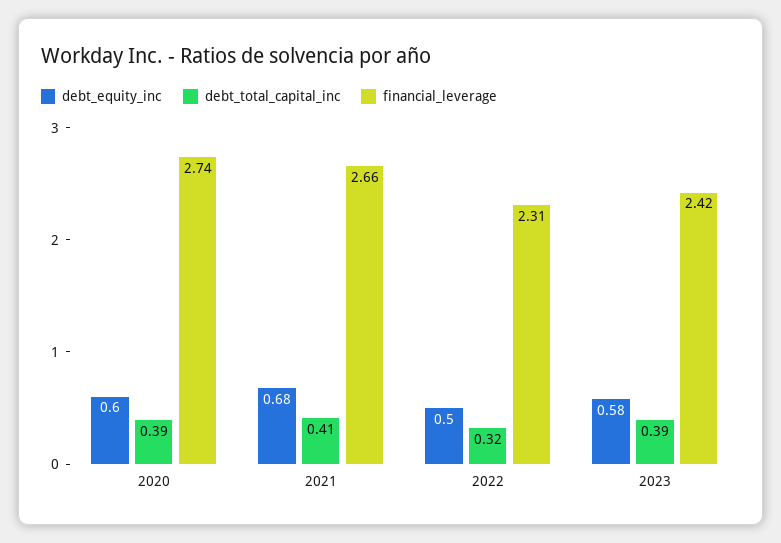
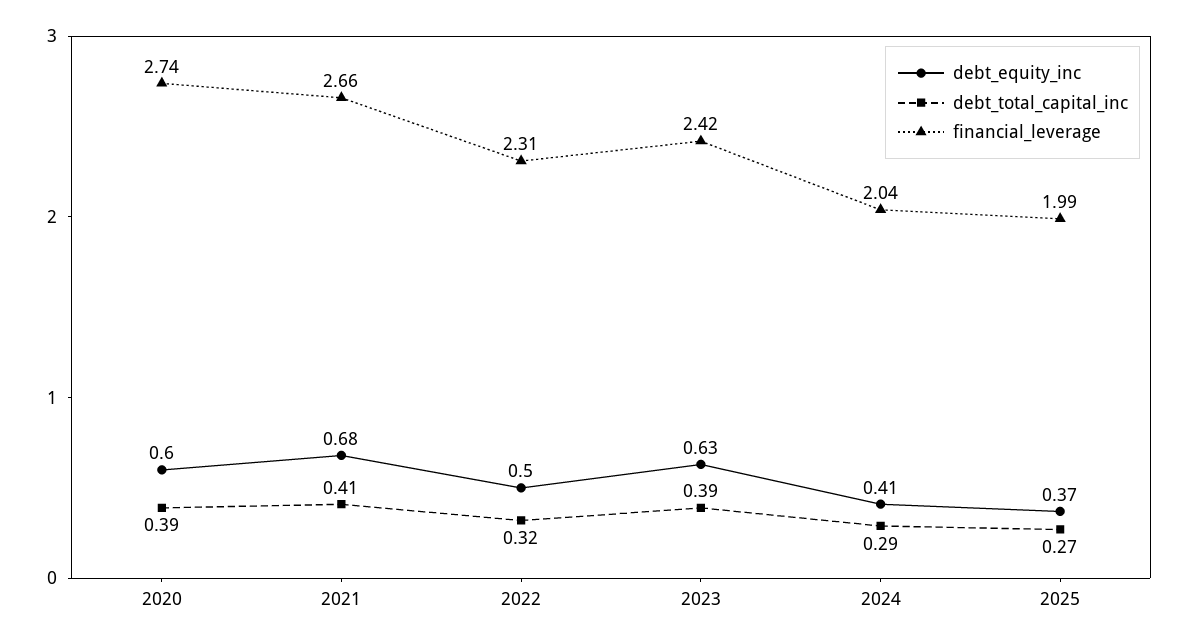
debt_equity_inc, 2023: 0.58 -> 0.63
debt_equity_inc, 2024: none -> 0.41
debt_total_capital_inc, 2024: none -> 0.29
financial_leverage, 2024: none -> 2.04
debt_equity_inc, 2025: none -> 0.37
debt_total_capital_inc, 2025: none -> 0.27
financial_leverage, 2025: none -> 1.99

